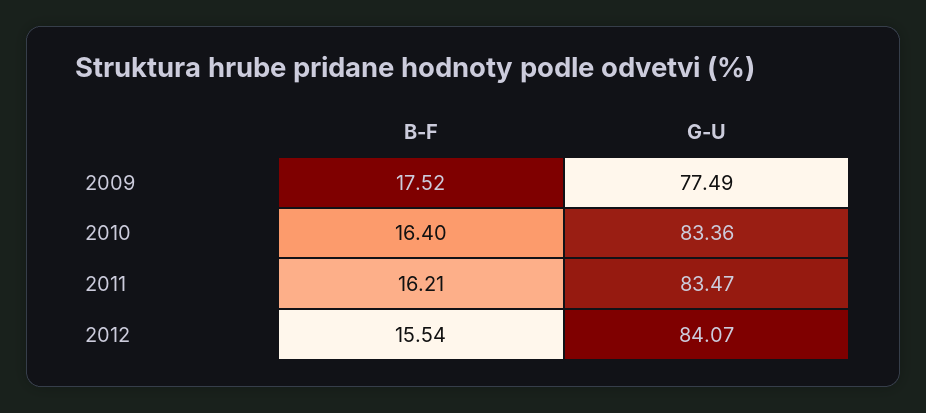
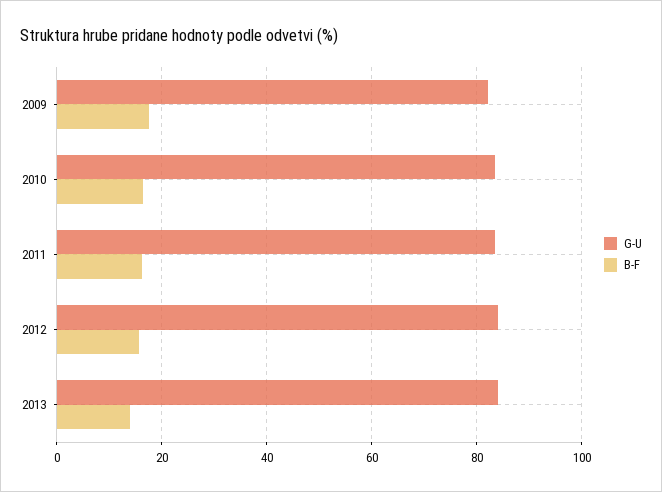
G-U, 2009: 77.49 -> 82
G-U, 2013: none -> 84
B-F, 2013: none -> 14

